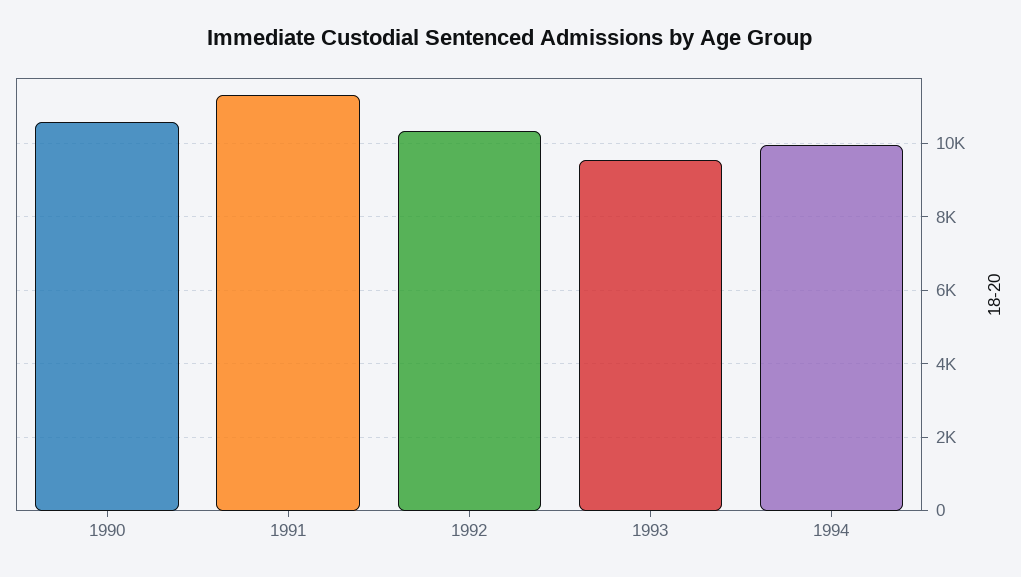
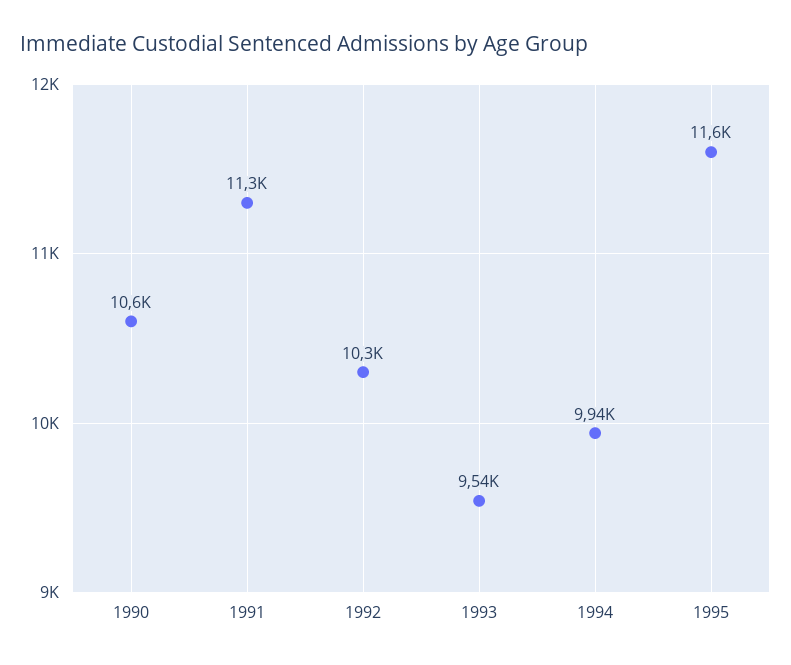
1995: none -> 11600

